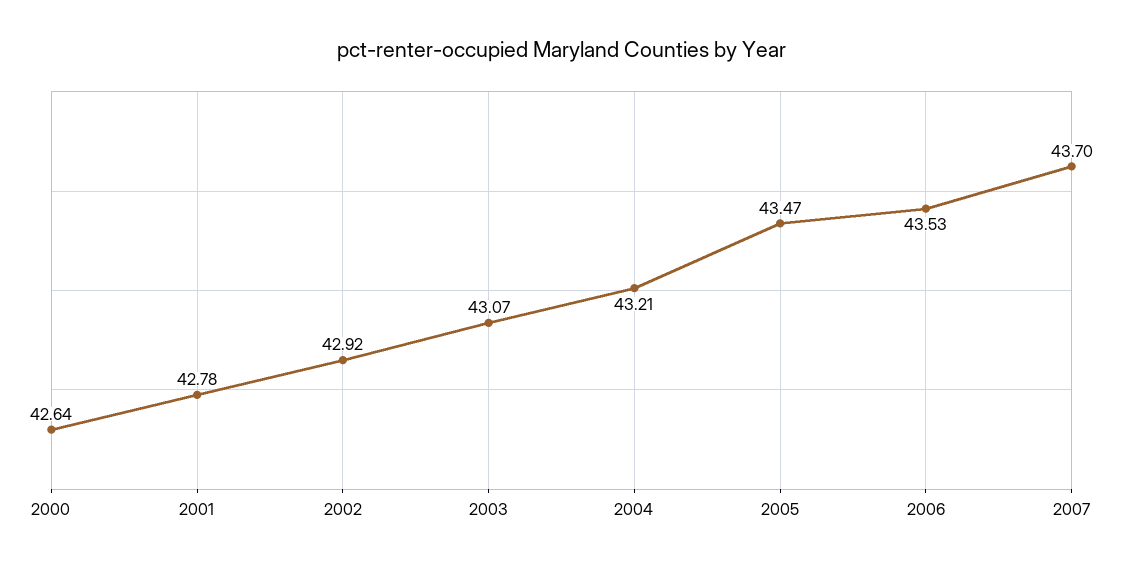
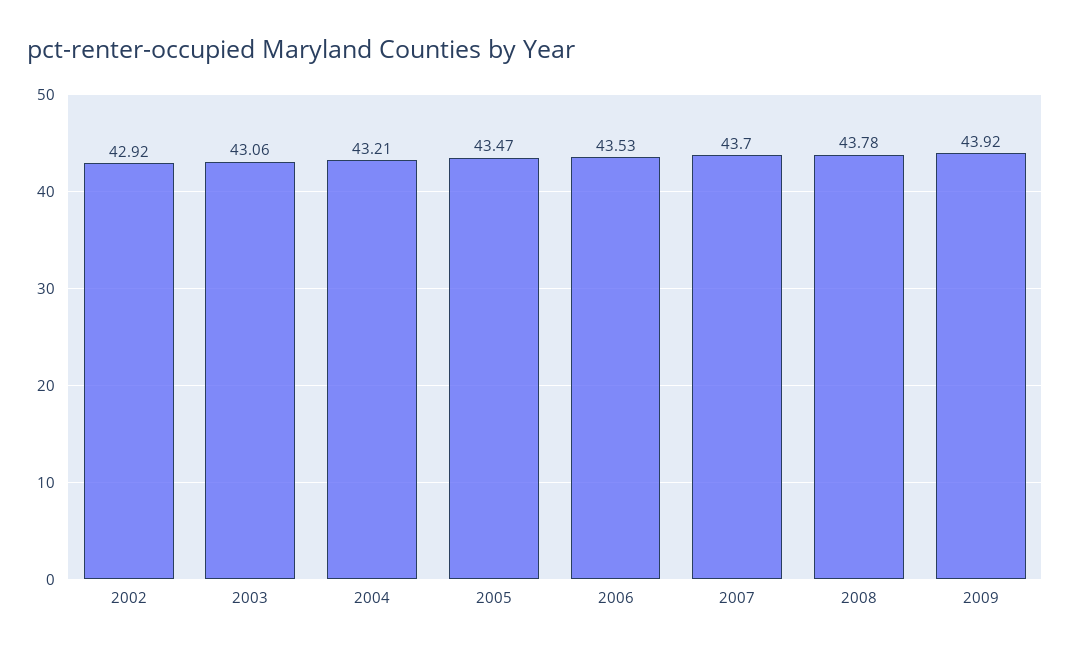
2000: 42.64 -> none
2001: 42.78 -> none
2003: 43.07 -> 43.06
2008: none -> 43.78
2009: none -> 43.92

